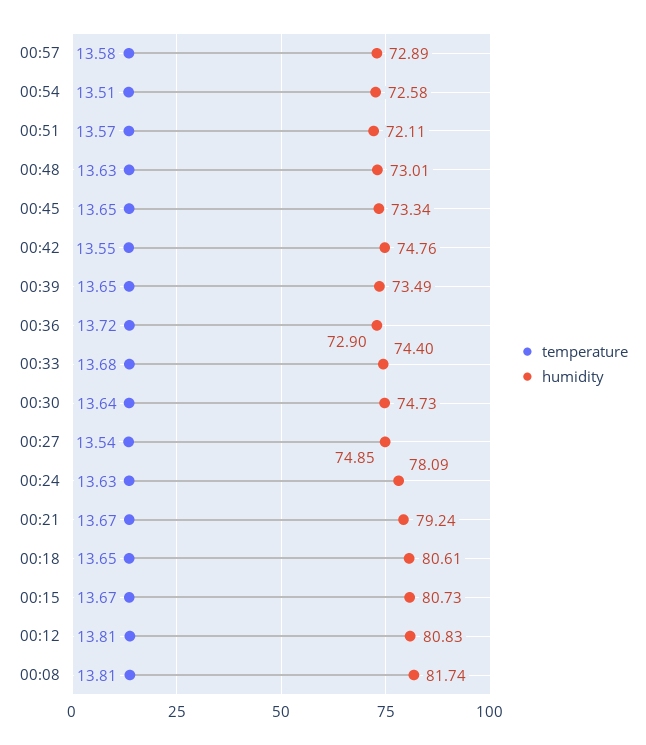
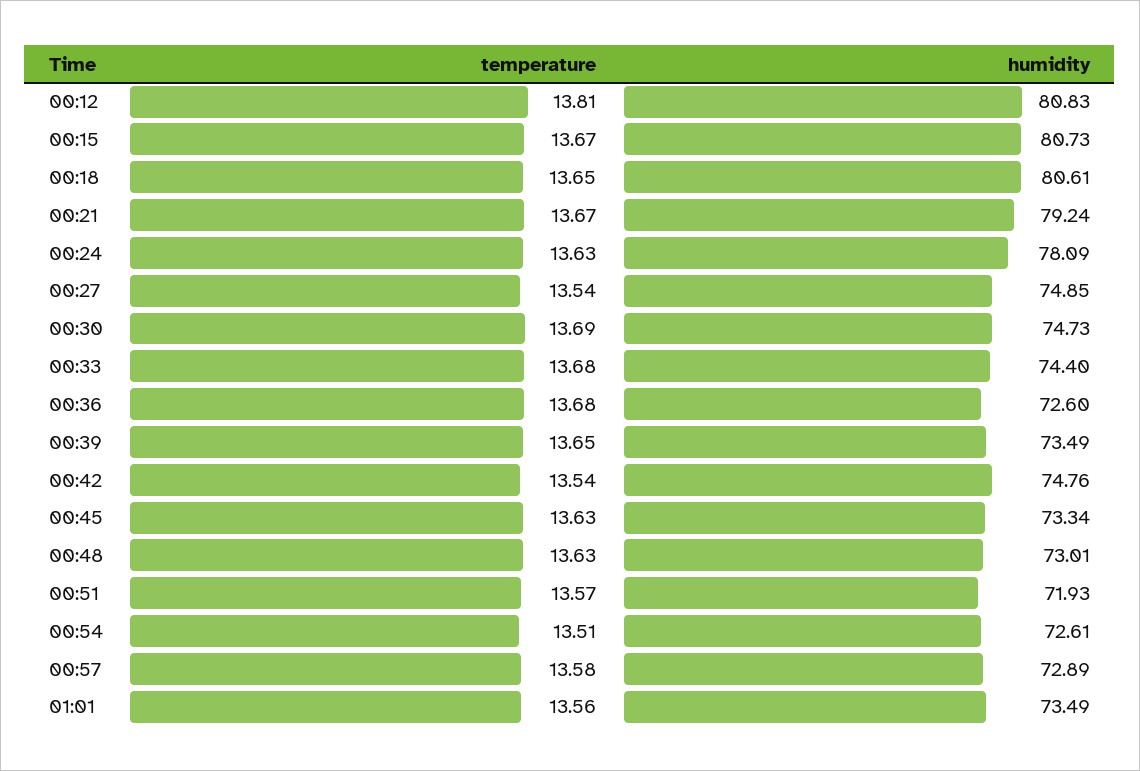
humidity, 00:54: 72.58 -> 72.61
humidity, 00:51: 72.11 -> 71.93
temperature, 00:45: 13.65 -> 13.63
temperature, 00:42: 13.55 -> 13.54
temperature, 00:36: 13.72 -> 13.68
humidity, 00:36: 72.9 -> 72.6
temperature, 00:30: 13.64 -> 13.69
temperature, 00:08: 13.81 -> none
humidity, 00:08: 81.74 -> none
temperature, 01:01: none -> 13.56
humidity, 01:01: none -> 73.49

